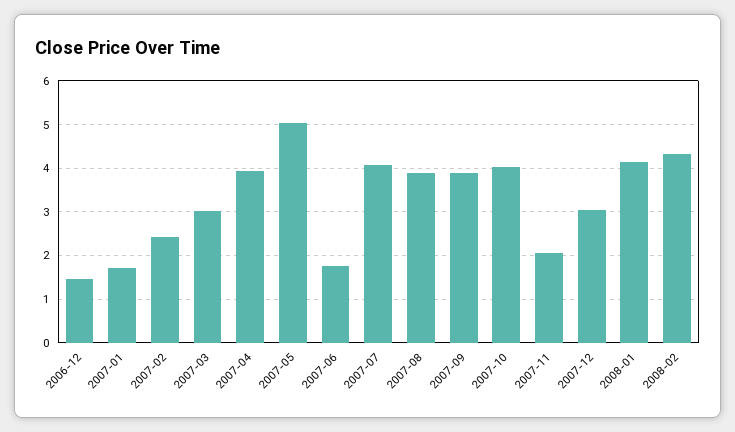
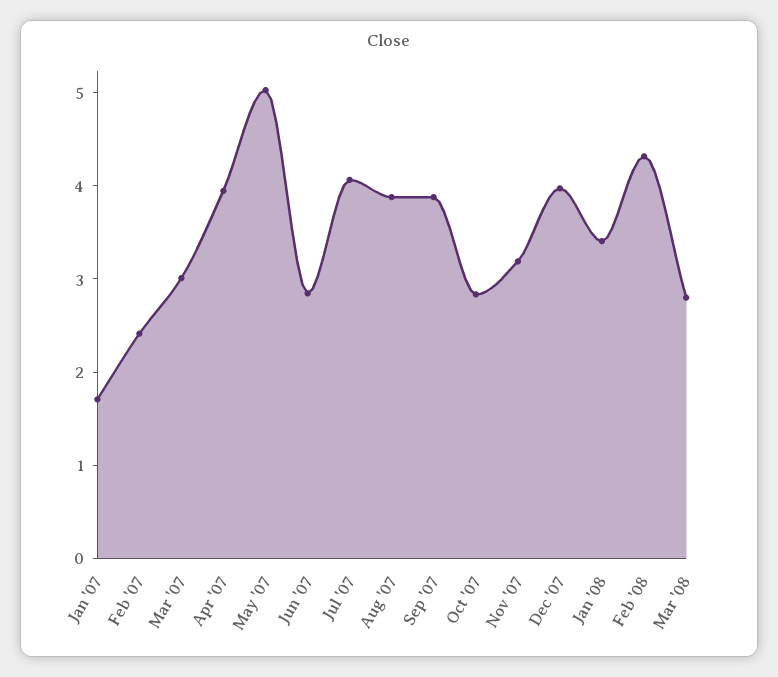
2006-12: 1.4 -> none
2007-06: 1.8 -> 2.8
2007-10: 4 -> 2.8
2007-11: 2 -> 3.2
2007-12: 3 -> 4
2008-01: 4.2 -> 3.4
Mar '08: none -> 2.8

